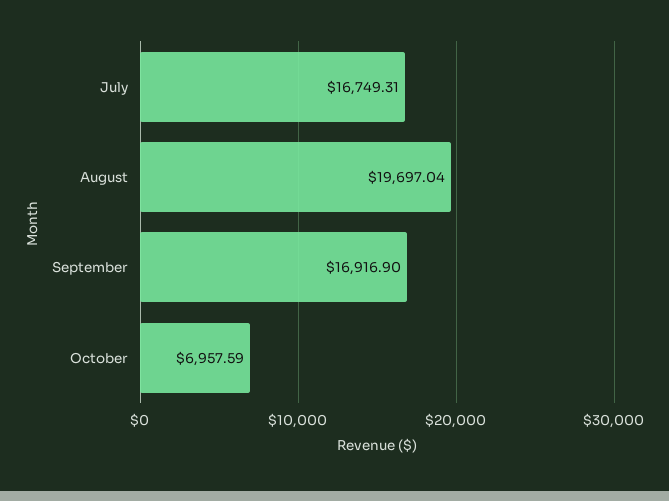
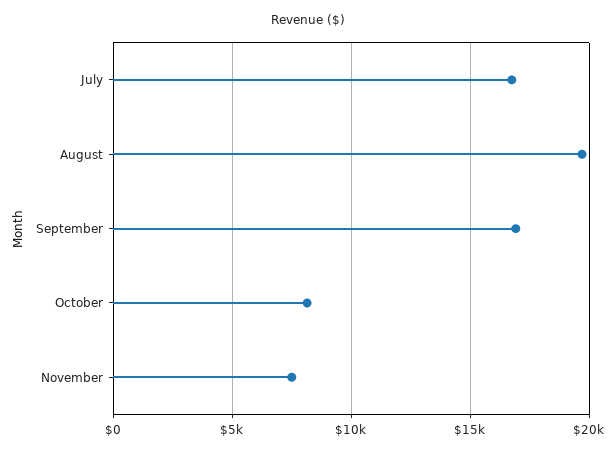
October: 6957.59 -> 8000
November: none -> 7500

